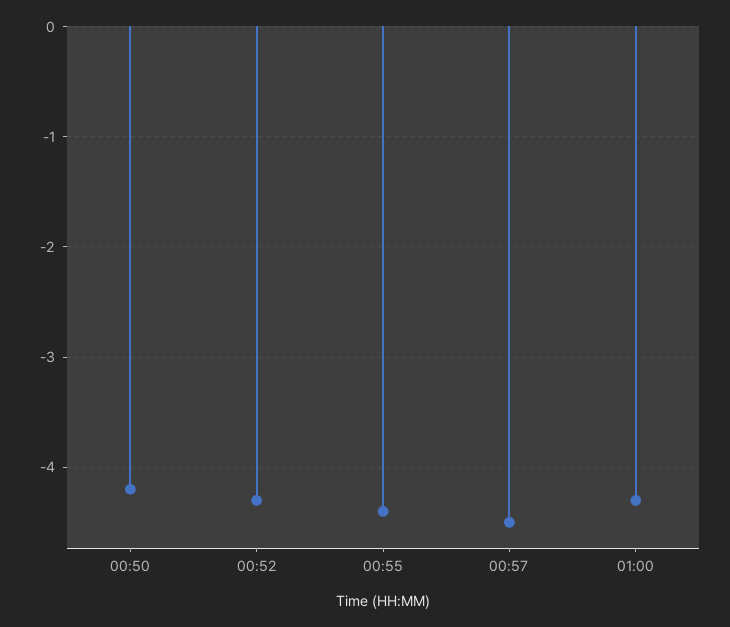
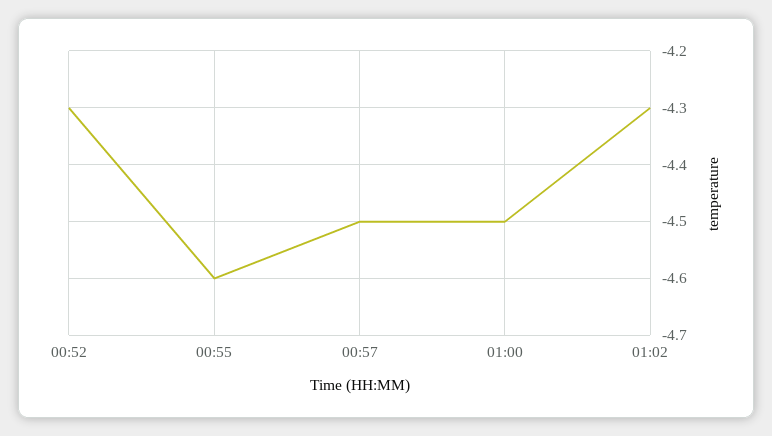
00:50: -4.2 -> none
00:55: -4.4 -> -4.6
01:00: -4.3 -> -4.5
01:02: none -> -4.3

